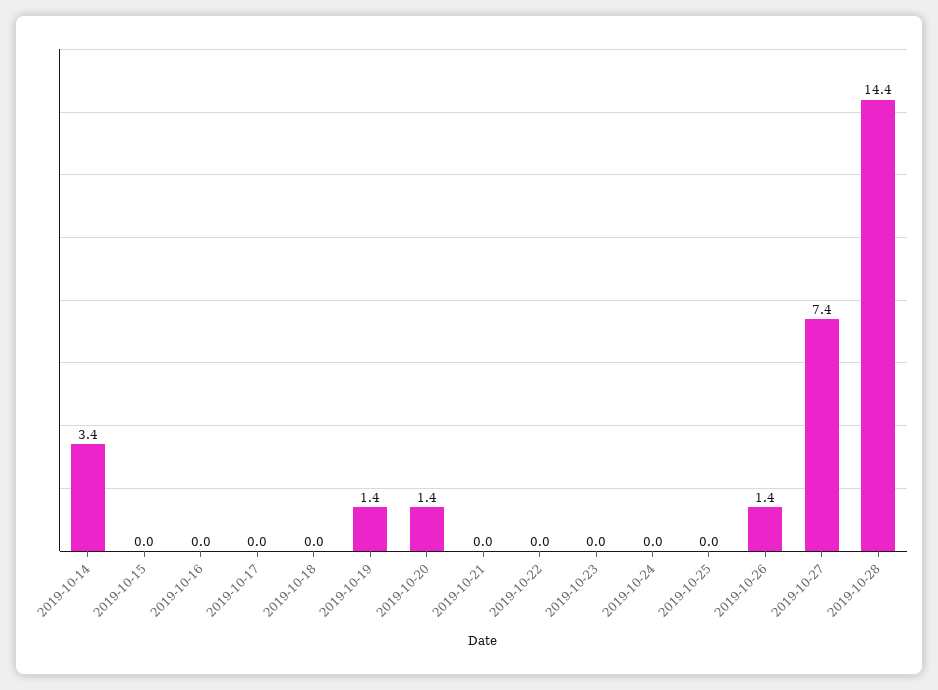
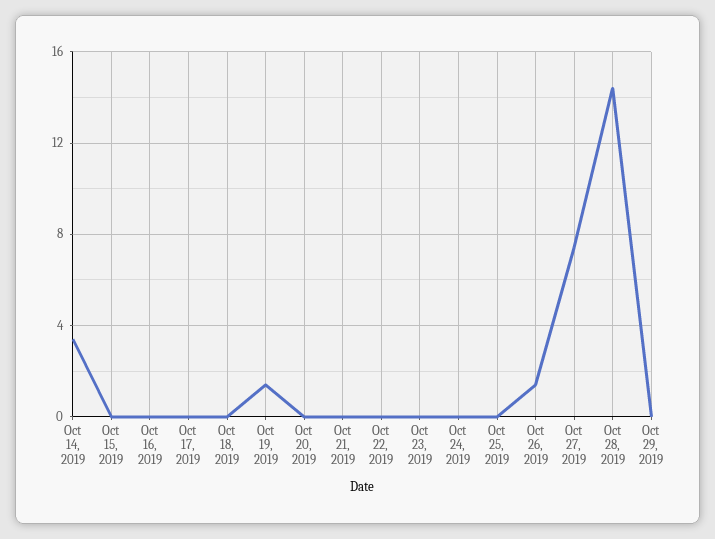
2019-10-20: 1.4 -> 0
Oct 29, 2019: none -> 0

